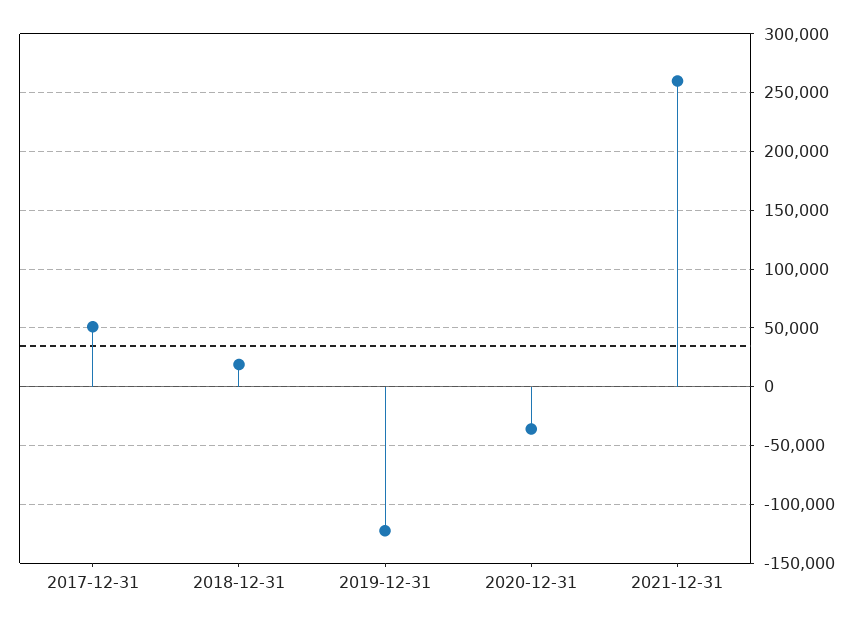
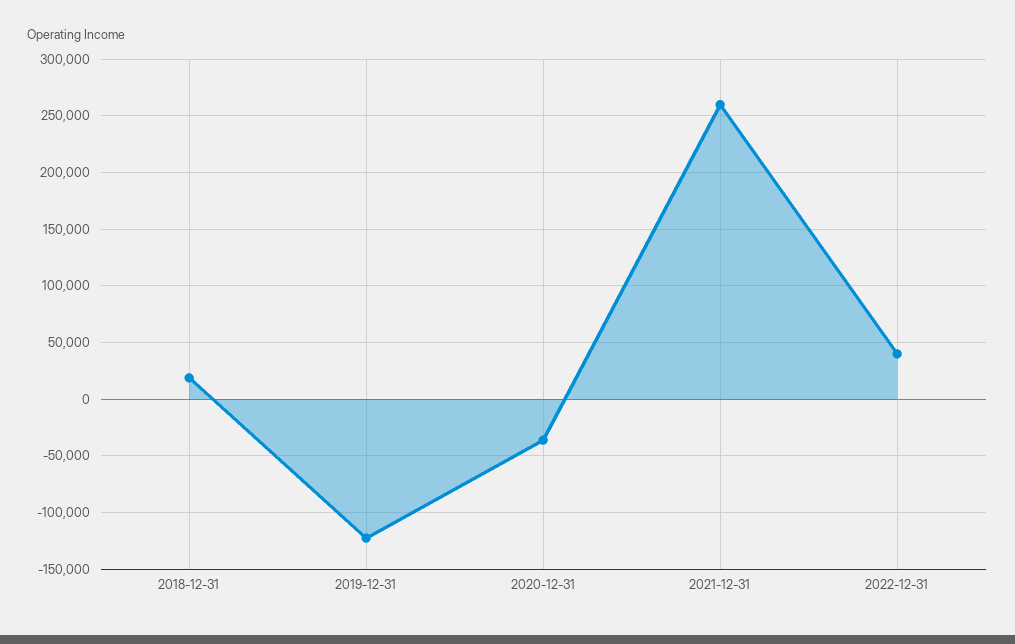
2017-12-31: 50000 -> none
2022-12-31: none -> 40000

